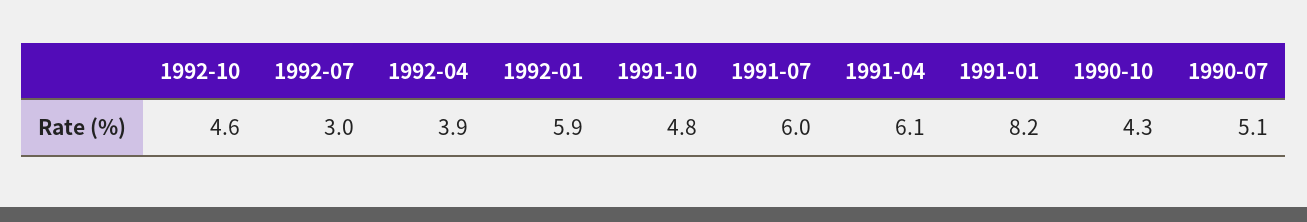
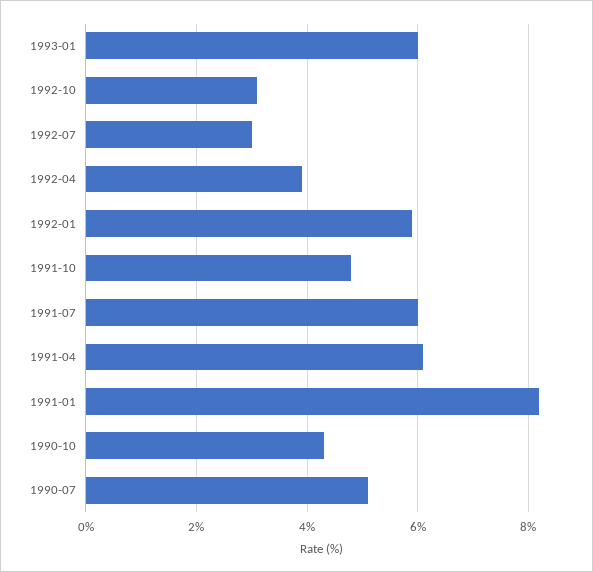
1992-10: 4.6 -> 3
1993-01: none -> 6

